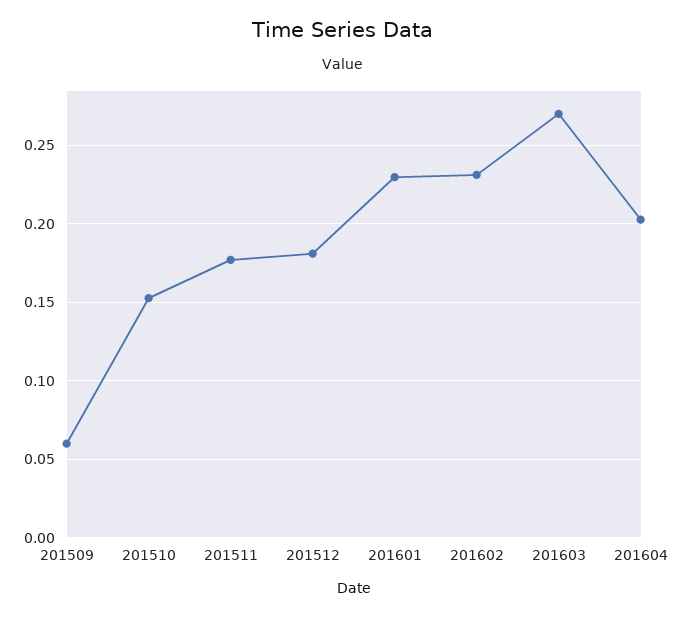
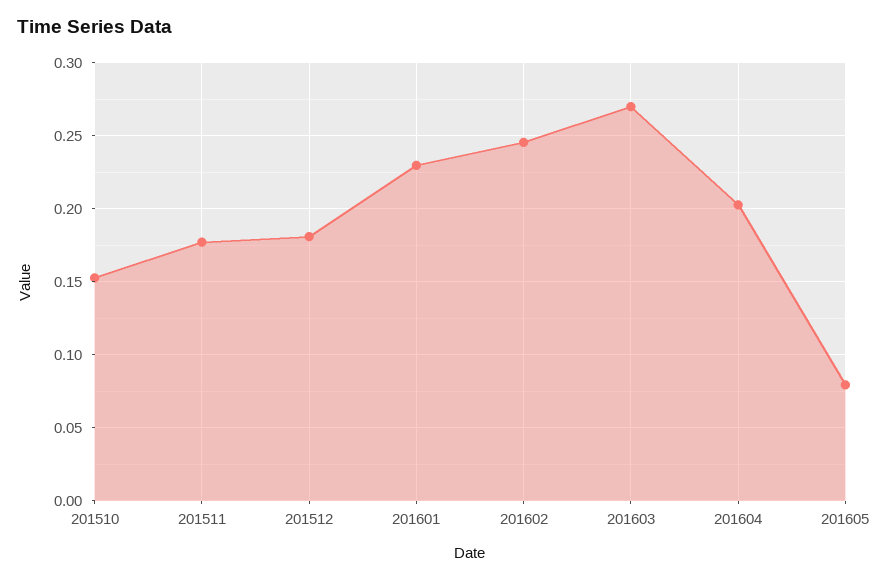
201509: 0.06 -> none
201602: 0.23 -> 0.245
201605: none -> 0.08

